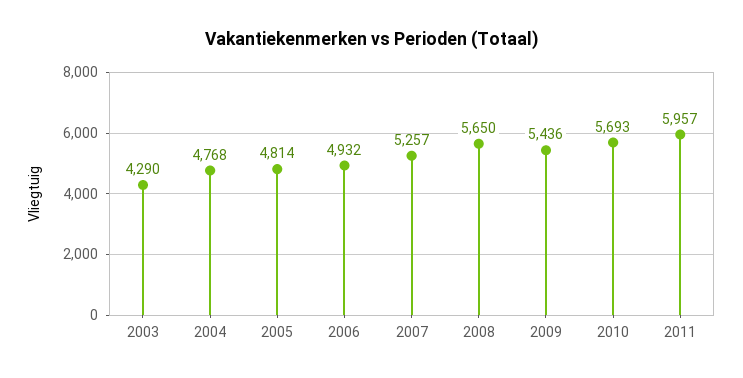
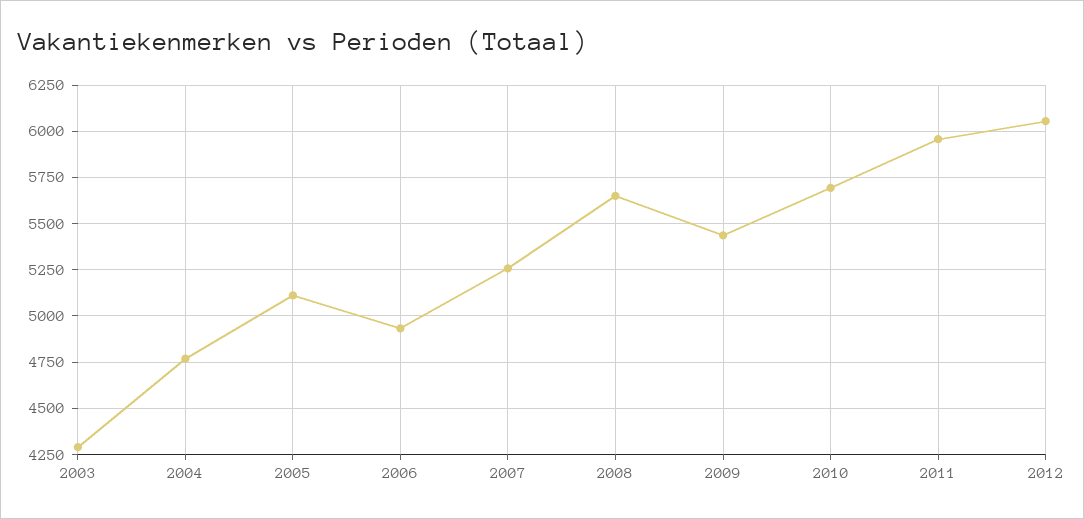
2005: 4814 -> 5100
2012: none -> 6050

